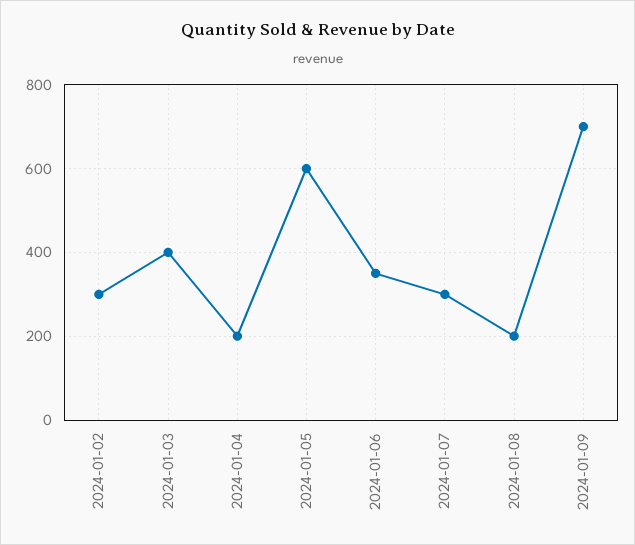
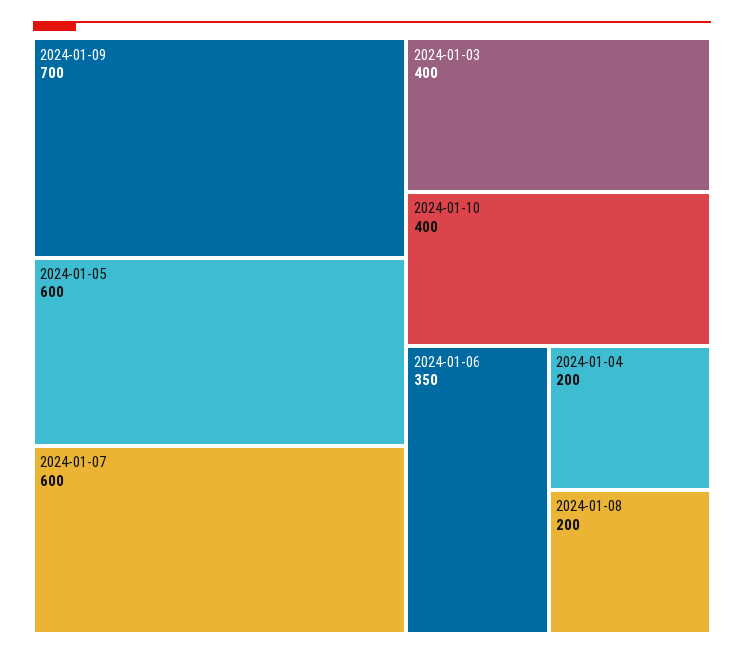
2024-01-02: 300 -> none
2024-01-07: 300 -> 600
2024-01-10: none -> 400

